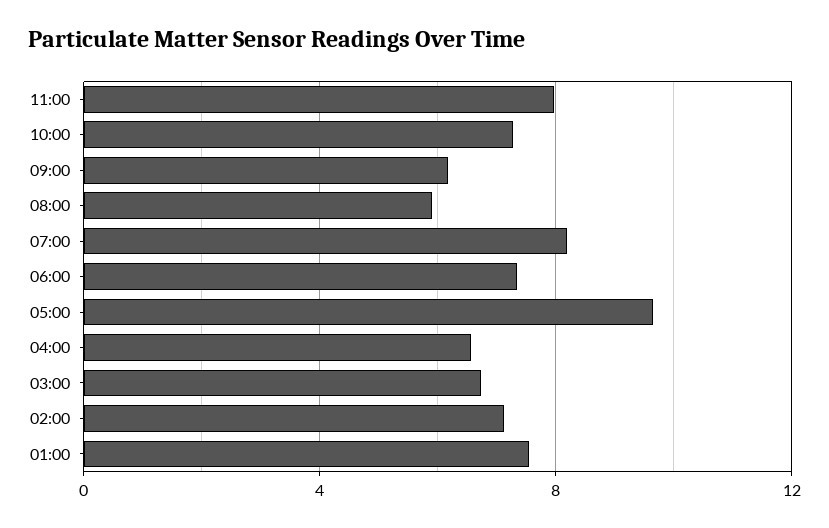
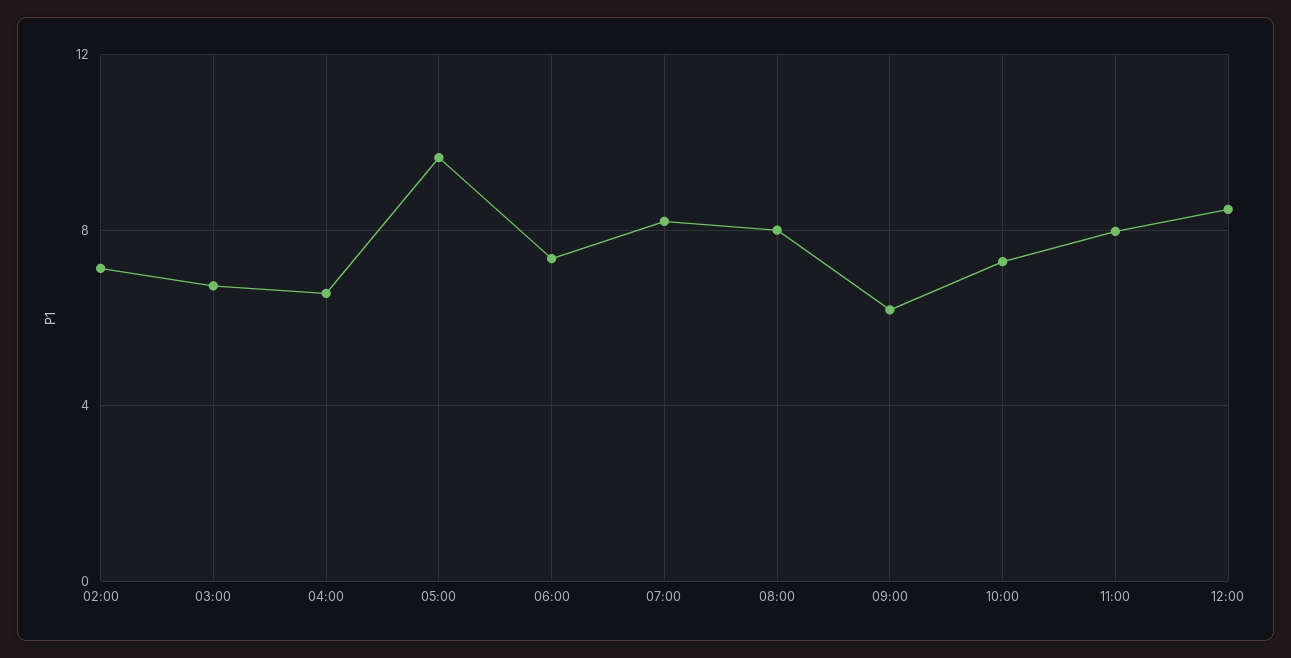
08:00: 6 -> 8
01:00: 7.5 -> none
12:00: none -> 8.5

